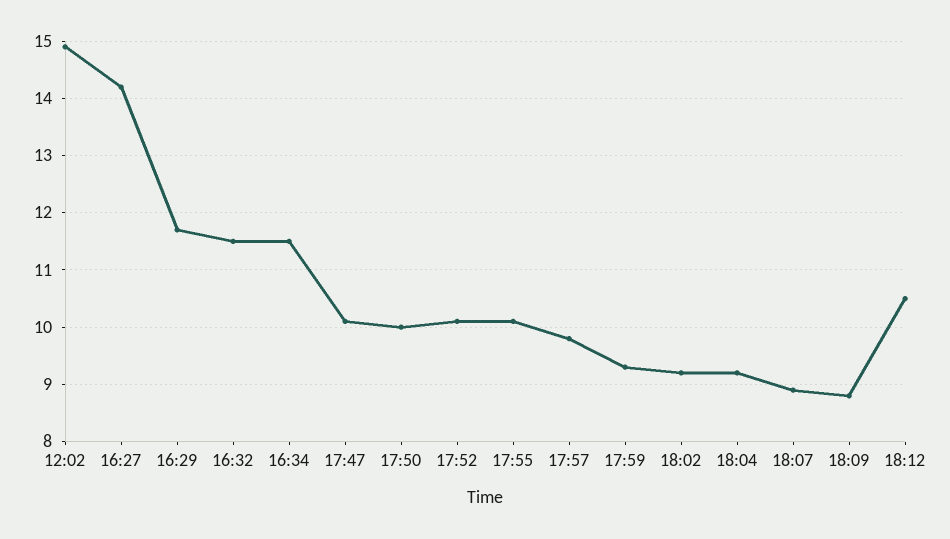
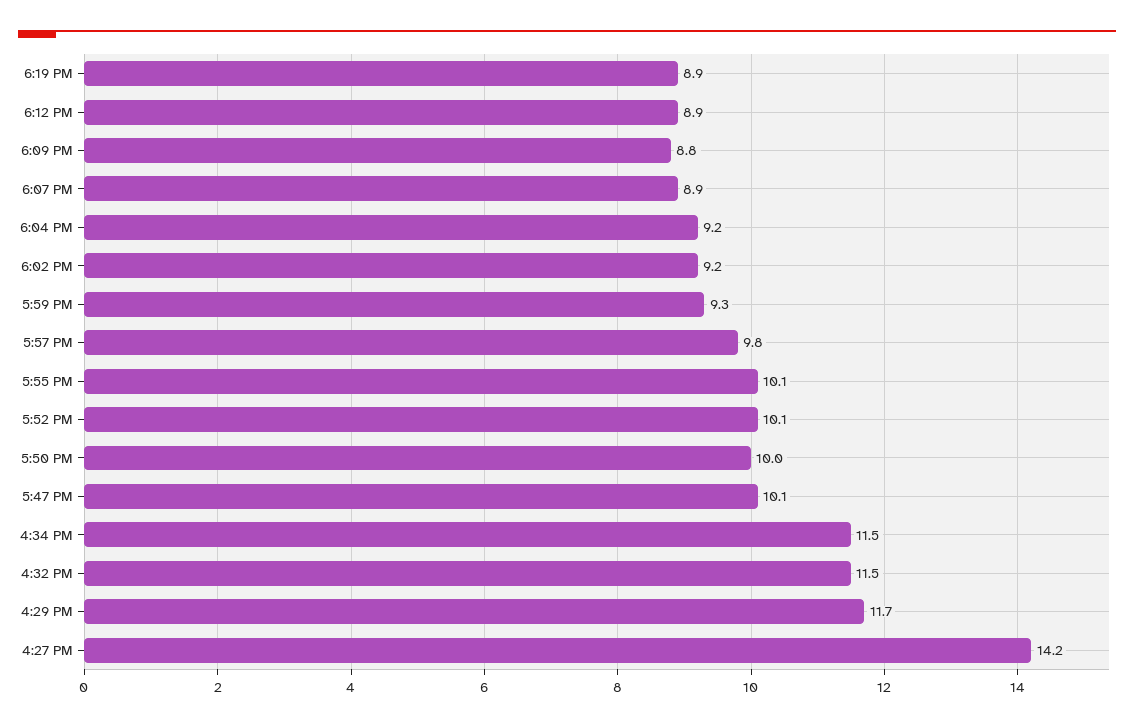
12:02: 15 -> none
18:12: 10.5 -> 8.9
6:19 PM: none -> 8.9

